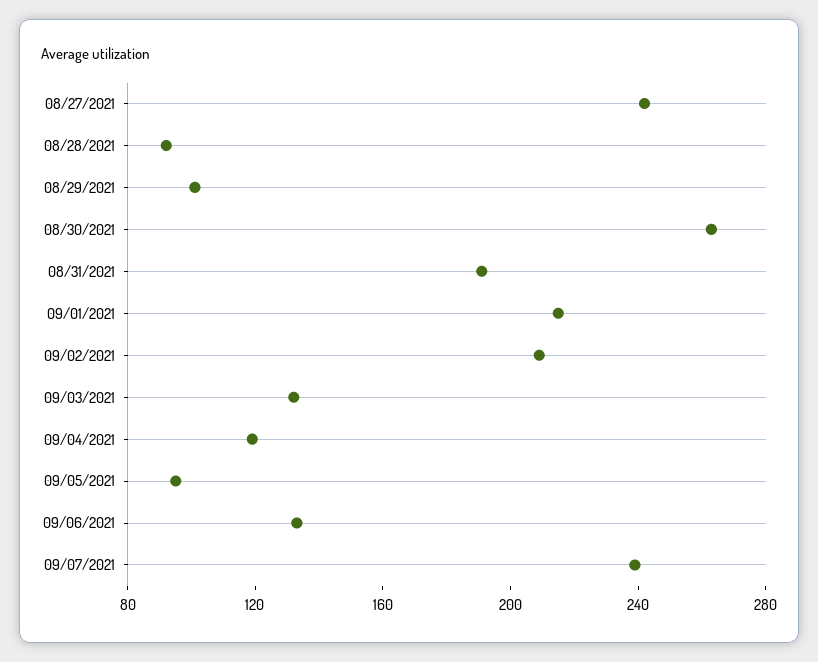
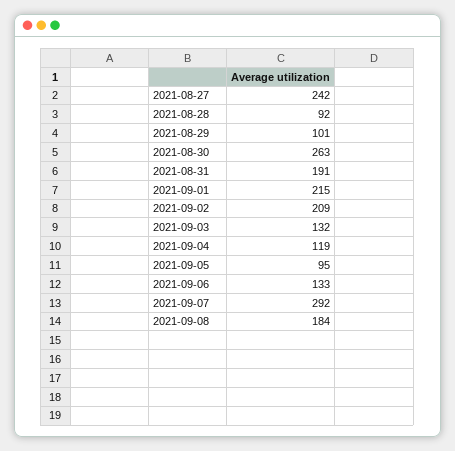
09/07/2021: 240 -> 292
2021-09-08: none -> 184

